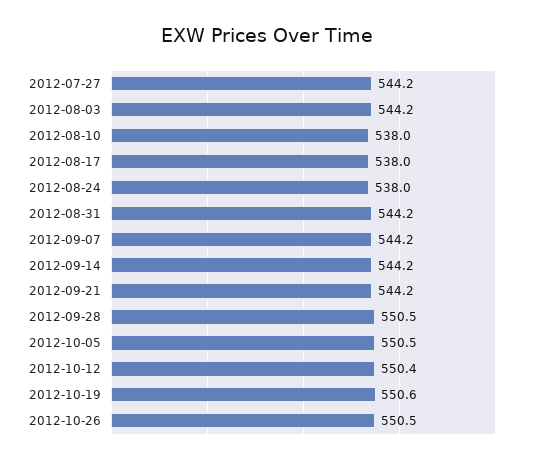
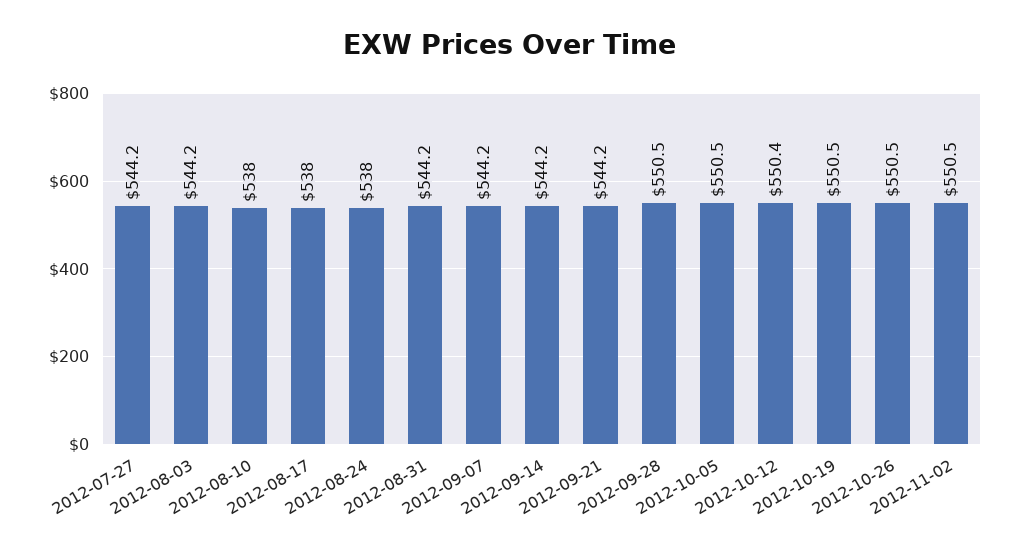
2012-10-19: 550.6 -> 550.5
2012-11-02: none -> 550.5

